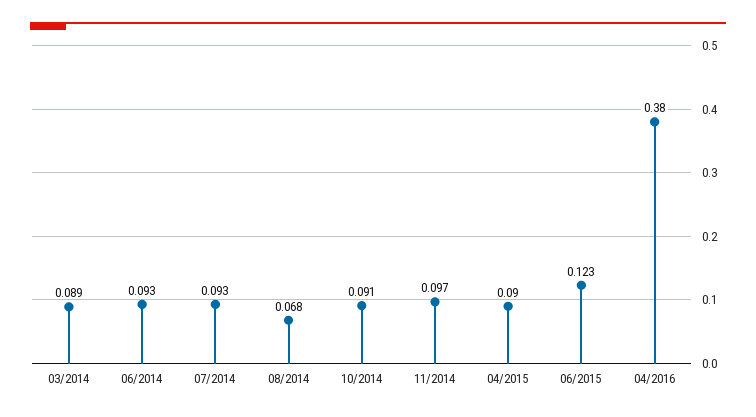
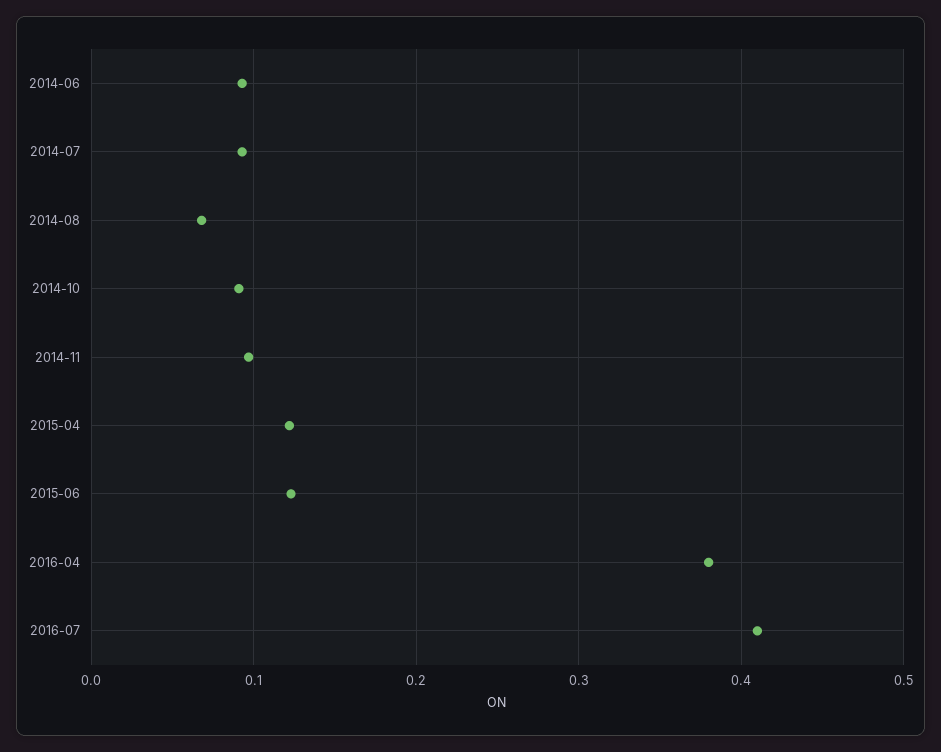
03/2014: 0.089 -> none
04/2015: 0.09 -> 0.12
2016-07: none -> 0.41

